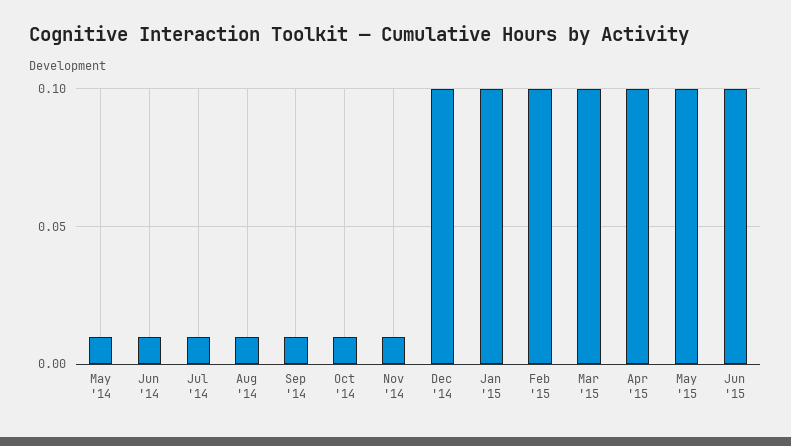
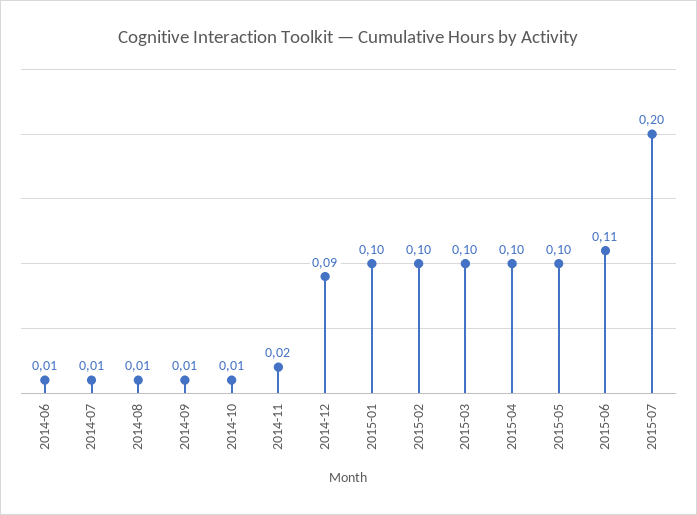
May '14: 0.01 -> none
Nov '14: 0.01 -> 0.02
Dec '14: 0.1 -> 0.09
Jun '15: 0.1 -> 0.11
2015-07: none -> 0.2

